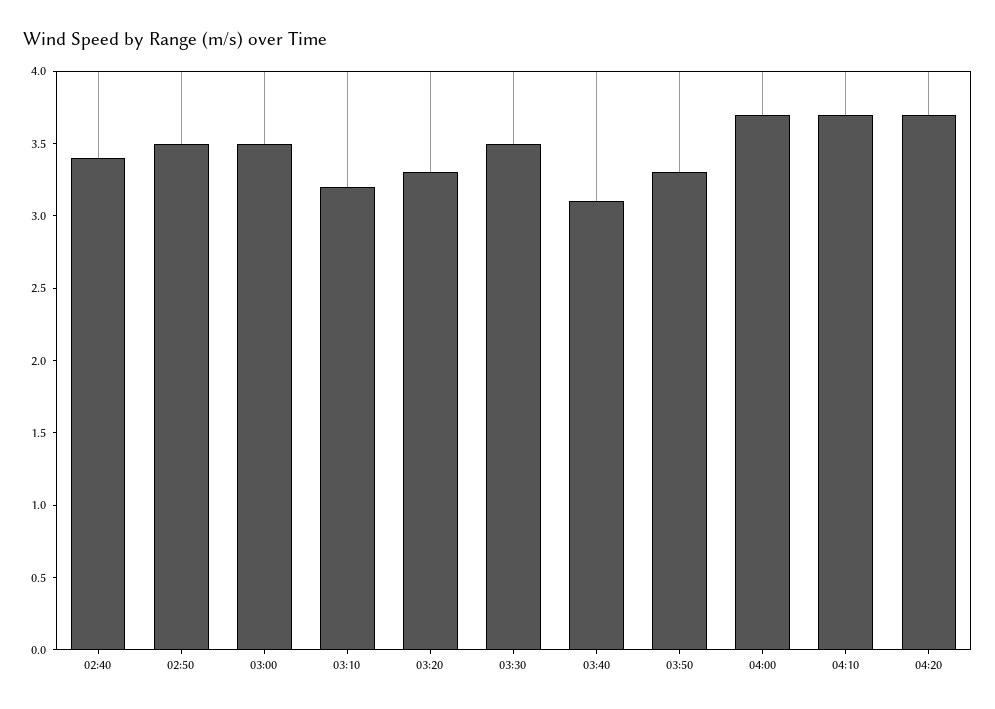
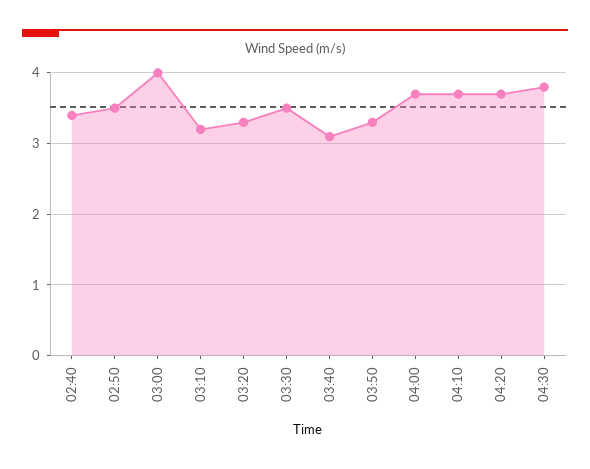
03:00: 3.5 -> 4
04:30: none -> 3.8

